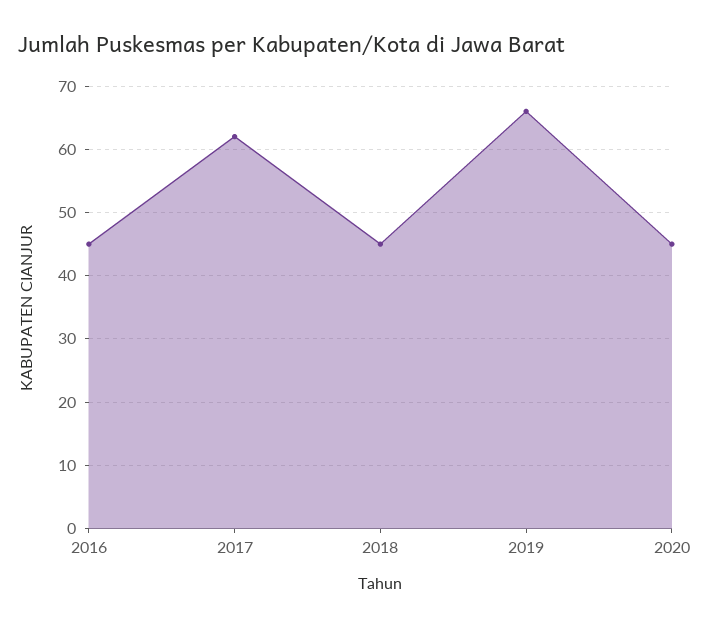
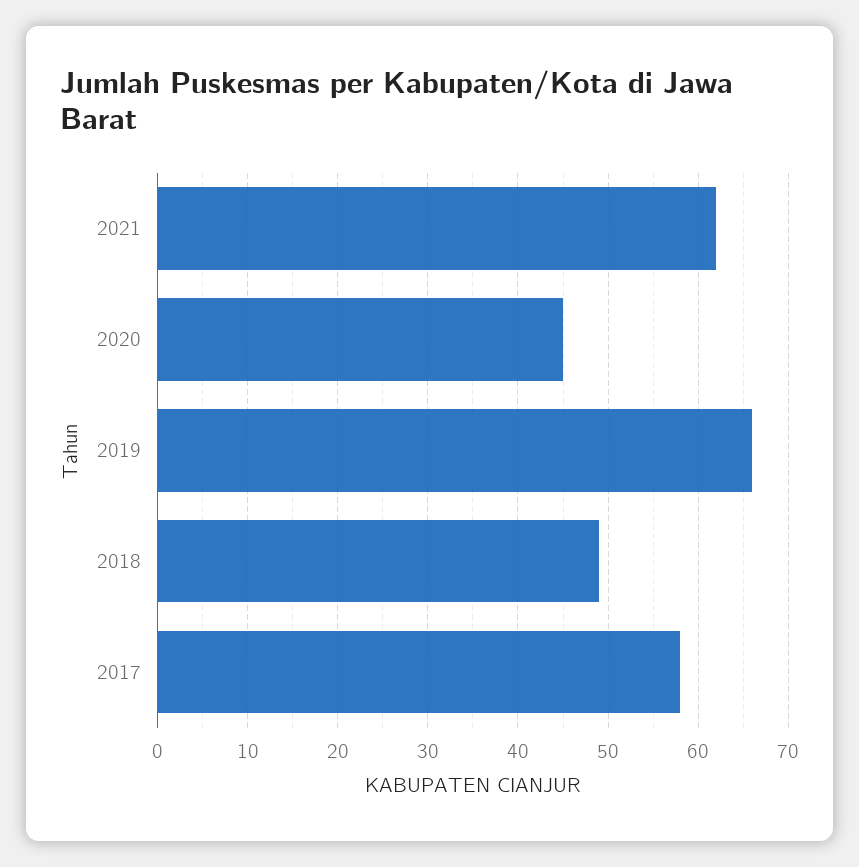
2016: 45 -> none
2017: 62 -> 58
2018: 45 -> 49
2021: none -> 62

